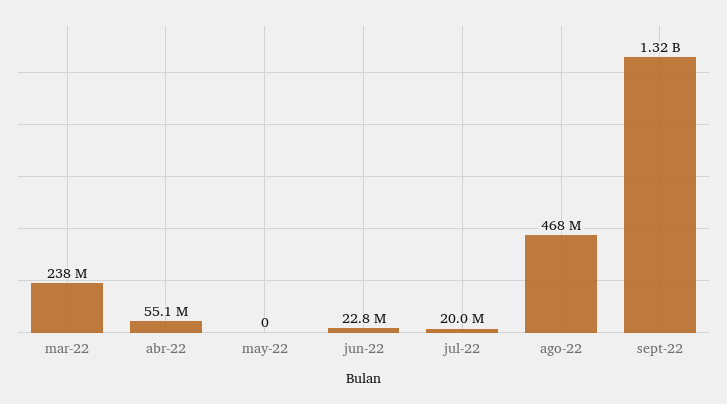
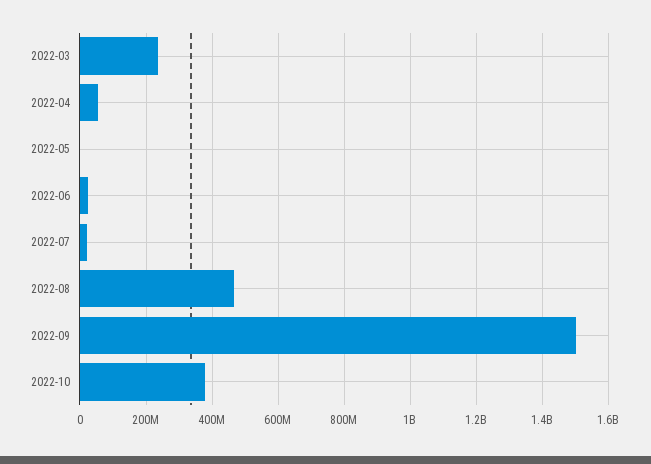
sept-22: 1320000000 -> 1500000000
2022-10: none -> 380000000

